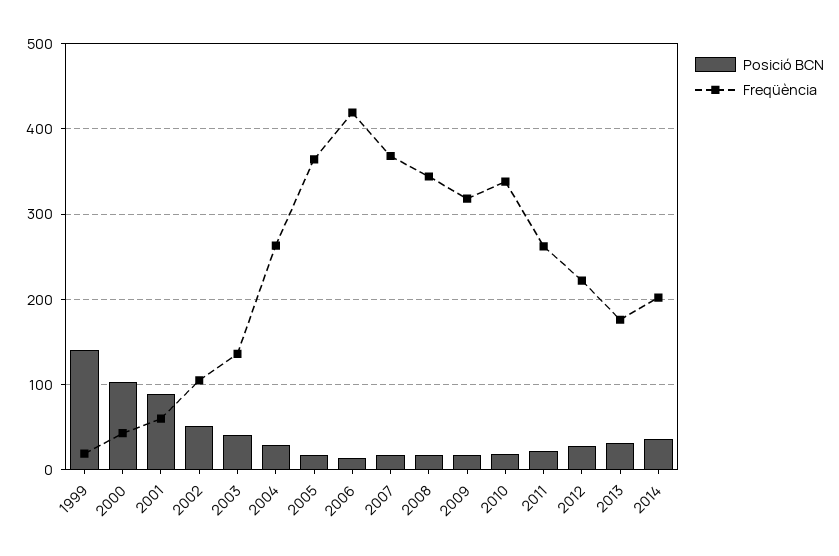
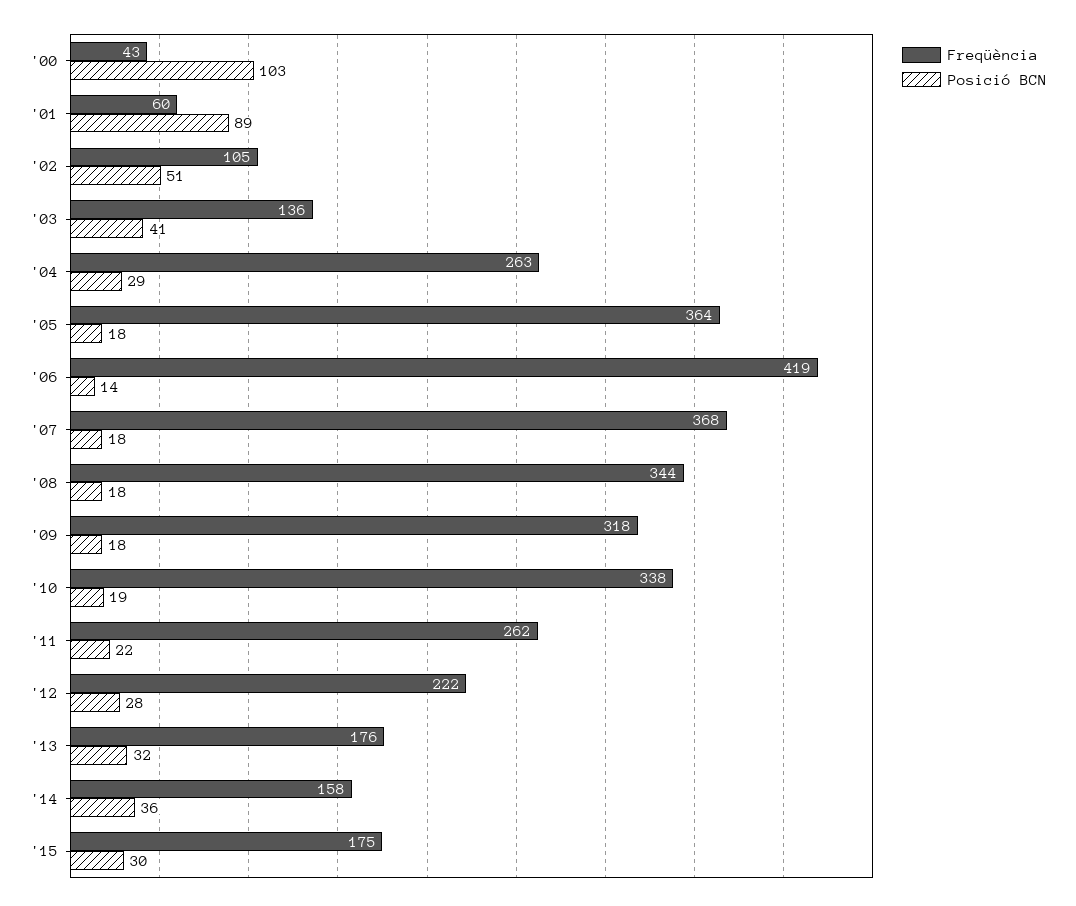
Posició BCN, 1999: 140 -> none
Freqüència, 1999: 20 -> none
Freqüència, 2014: 200 -> 158
Freqüència, '15: none -> 175
Posició BCN, '15: none -> 30

